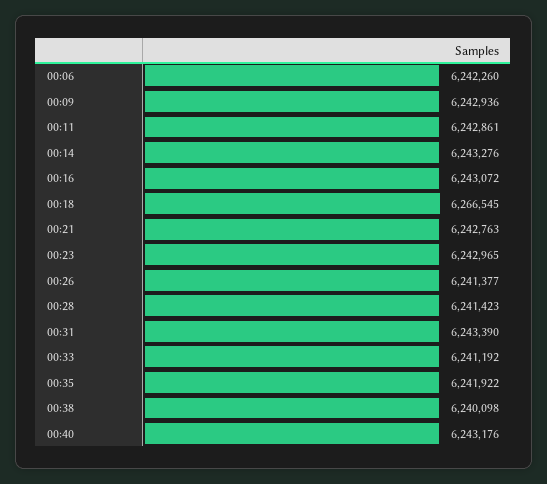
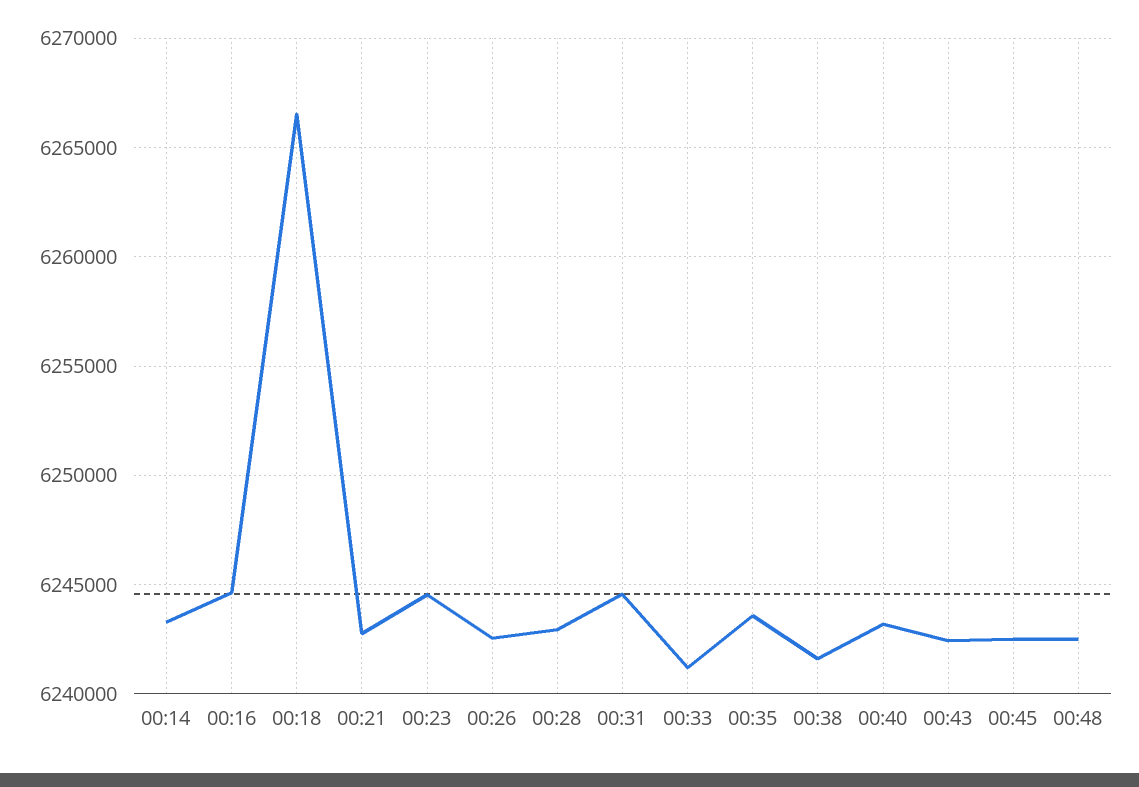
00:06: 6242260 -> none
00:09: 6242936 -> none
00:11: 6242861 -> none
00:16: 6243072 -> 6244500
00:23: 6242965 -> 6244500
00:26: 6241377 -> 6242500
00:28: 6241423 -> 6243000
00:31: 6243390 -> 6244500
00:35: 6241922 -> 6243500
00:38: 6240098 -> 6241500
00:43: none -> 6242500
00:45: none -> 6242500
00:48: none -> 6242500

